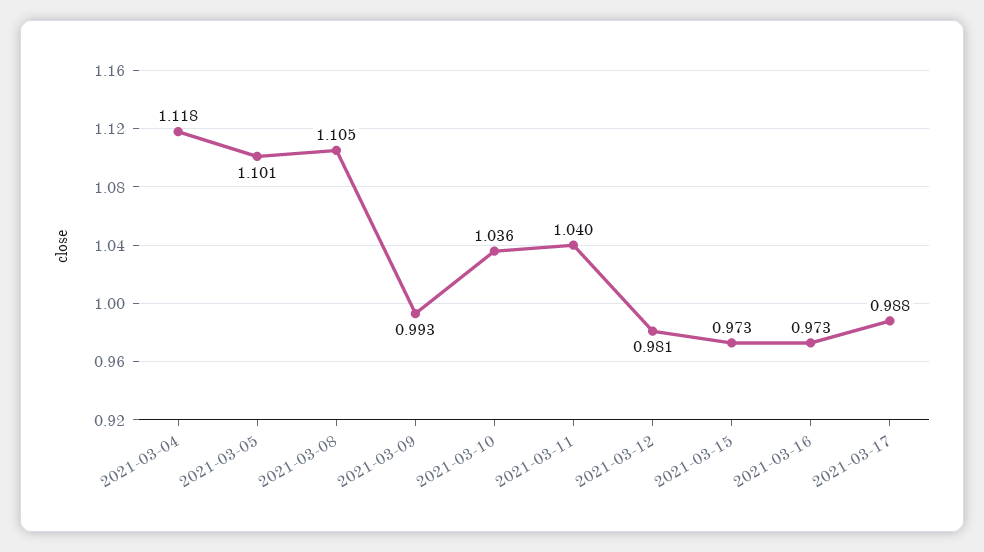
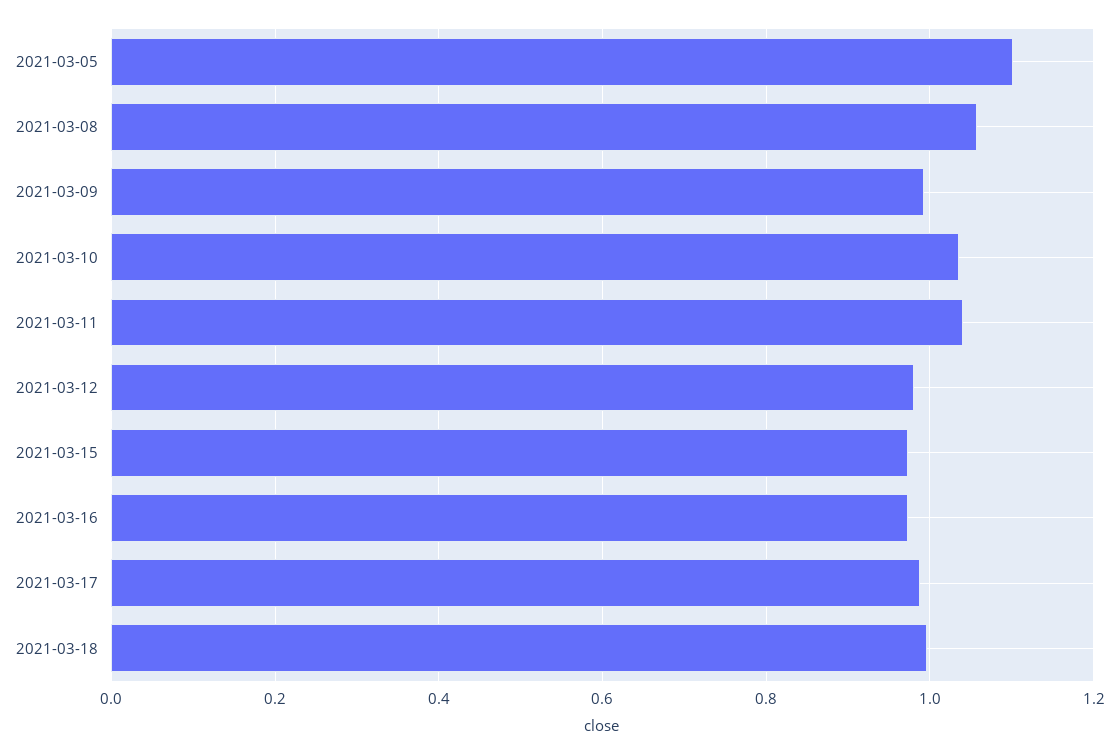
2021-03-04: 1.118 -> none
2021-03-08: 1.105 -> 1.06
2021-03-18: none -> 1

